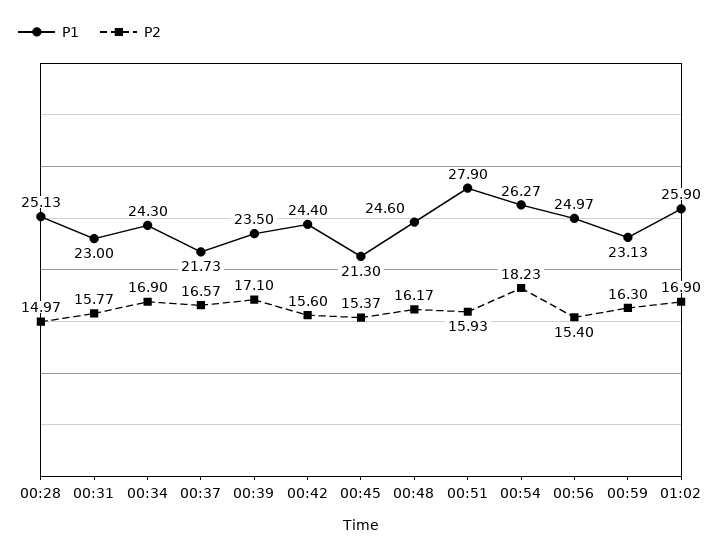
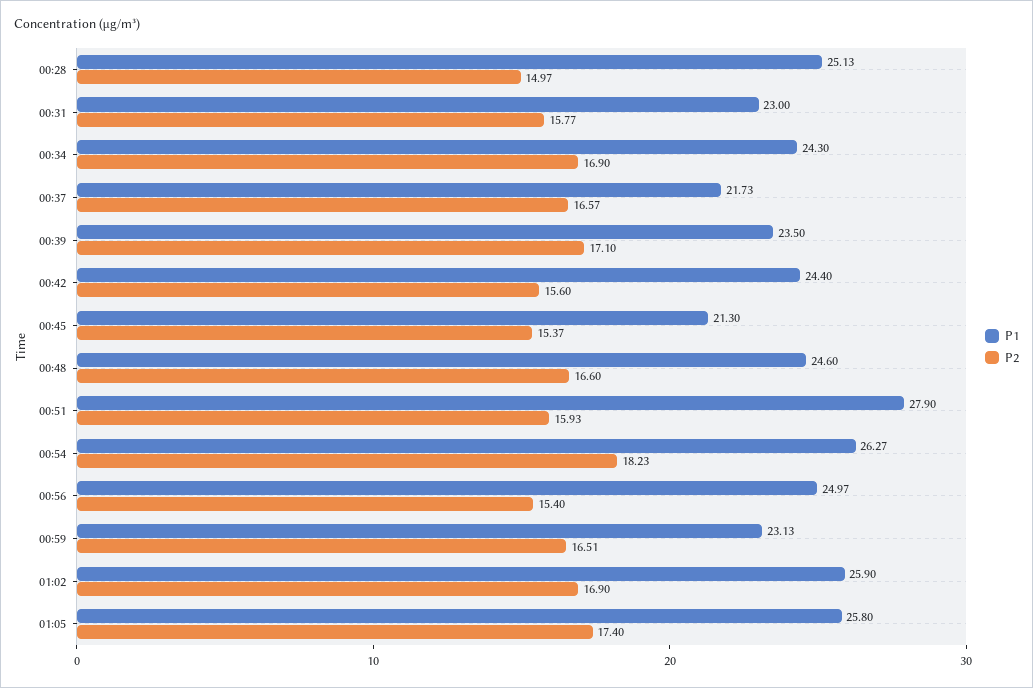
P2, 00:48: 16.17 -> 16.6
P2, 00:59: 16.3 -> 16.51
P1, 01:05: none -> 25.8
P2, 01:05: none -> 17.4

